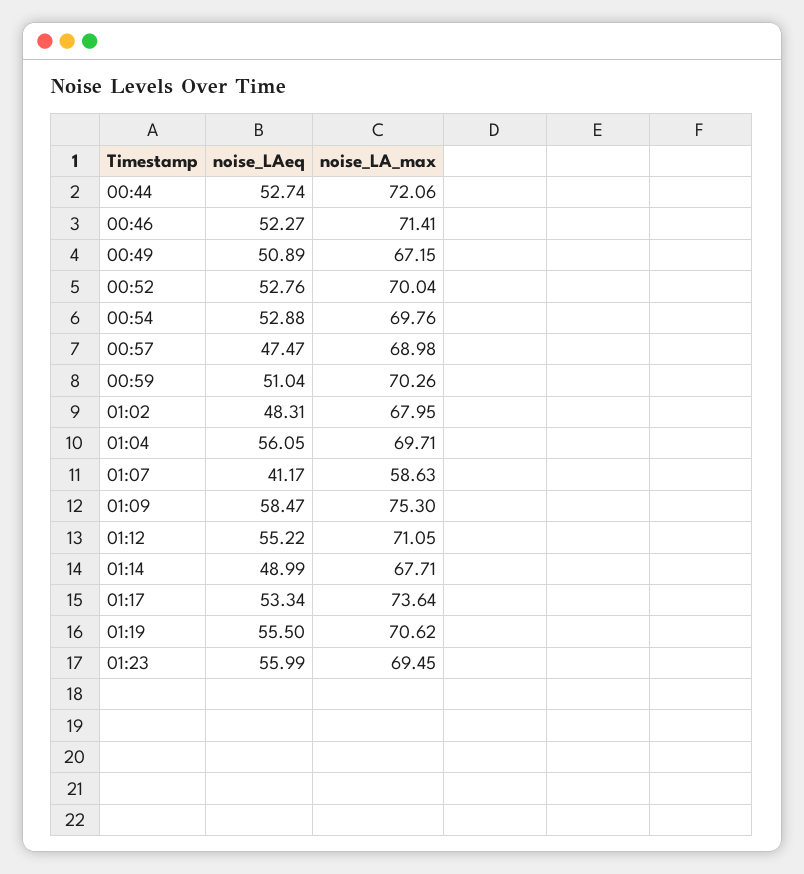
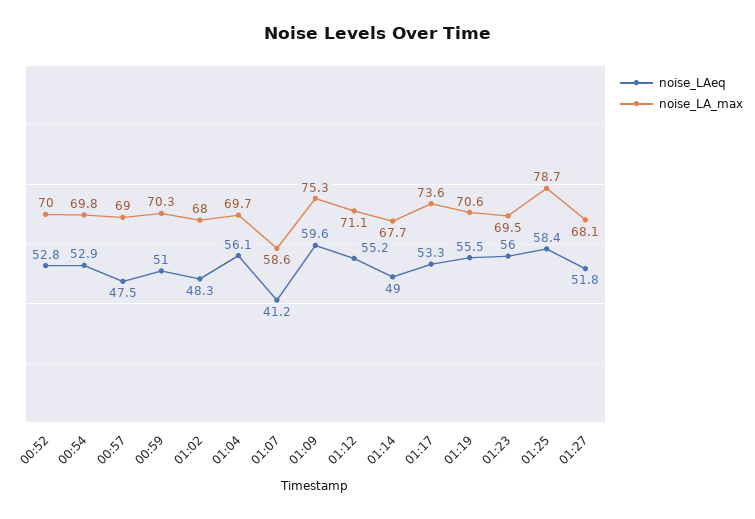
noise_LAeq, 00:44: 52.74 -> none
noise_LA_max, 00:44: 72.06 -> none
noise_LAeq, 00:46: 52.27 -> none
noise_LA_max, 00:46: 71.41 -> none
noise_LAeq, 00:49: 50.89 -> none
noise_LA_max, 00:49: 67.15 -> none
noise_LAeq, 01:09: 58.47 -> 59.6
noise_LAeq, 01:25: none -> 58.4
noise_LA_max, 01:25: none -> 78.7
noise_LAeq, 01:27: none -> 51.8
noise_LA_max, 01:27: none -> 68.1

